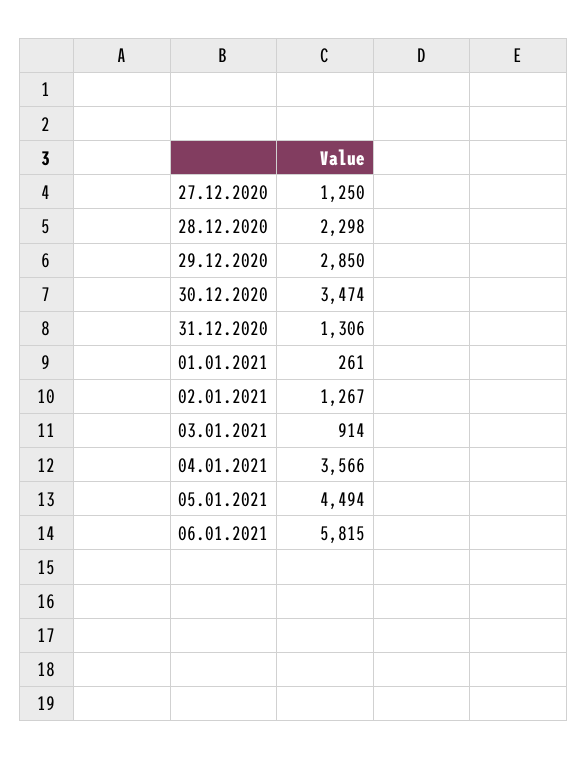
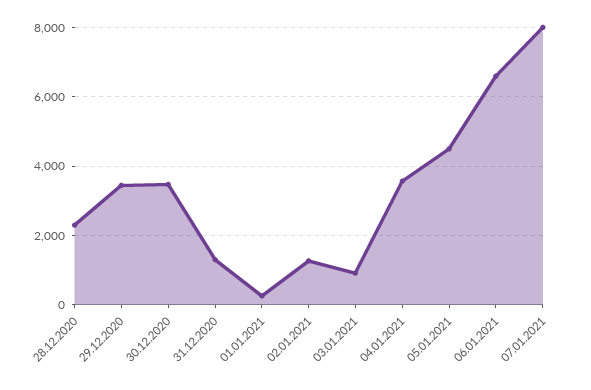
27.12.2020: 1250 -> none
29.12.2020: 2850 -> 3400
06.01.2021: 5815 -> 6600
07.01.2021: none -> 8000

